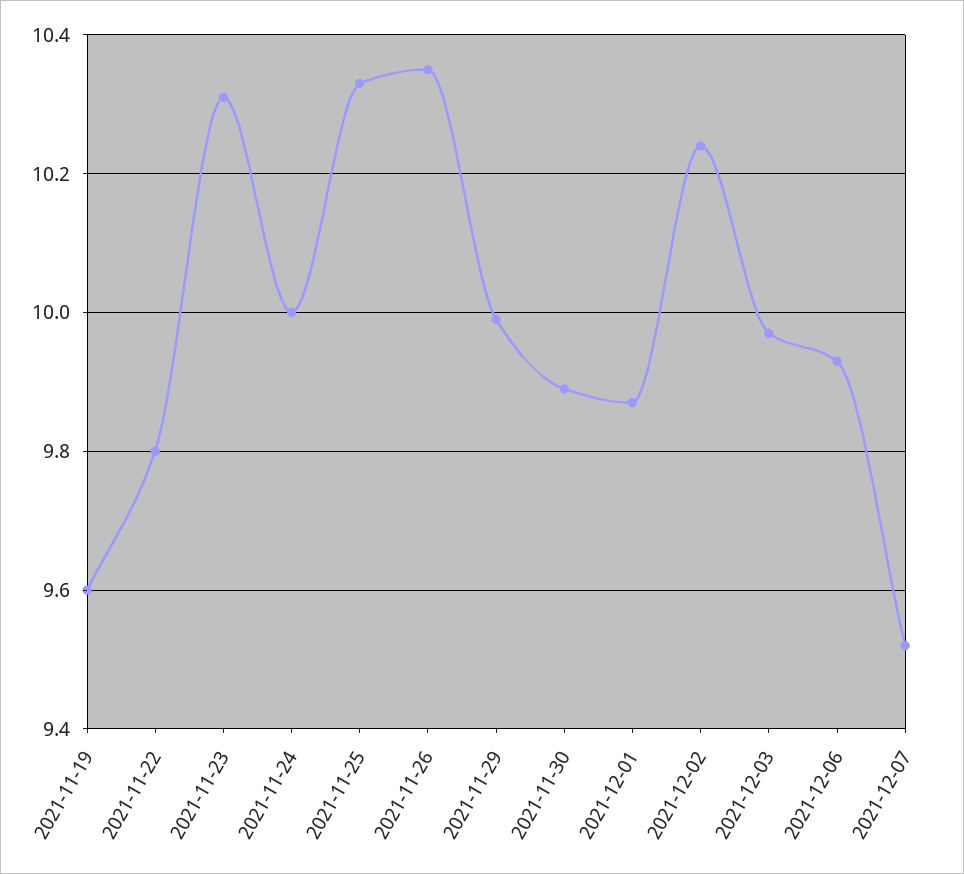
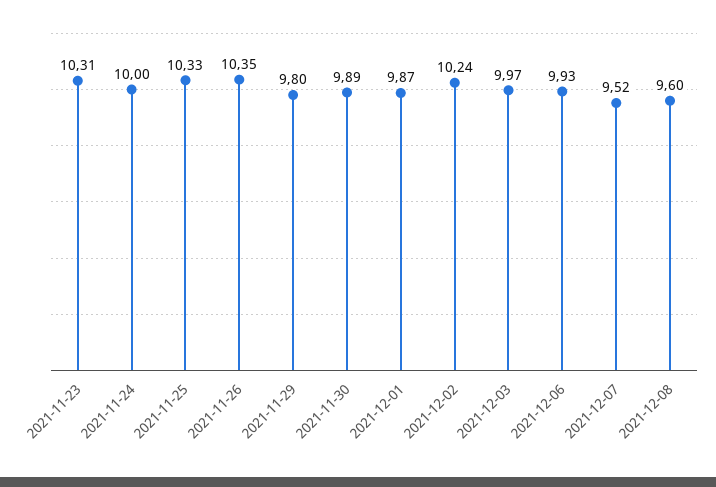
2021-11-19: 9.6 -> none
2021-11-22: 9.8 -> none
2021-11-29: 10 -> 9.8
2021-12-08: none -> 9.6

